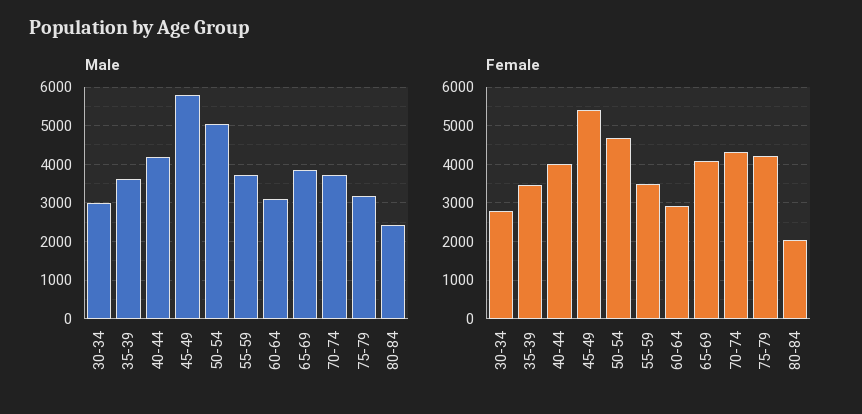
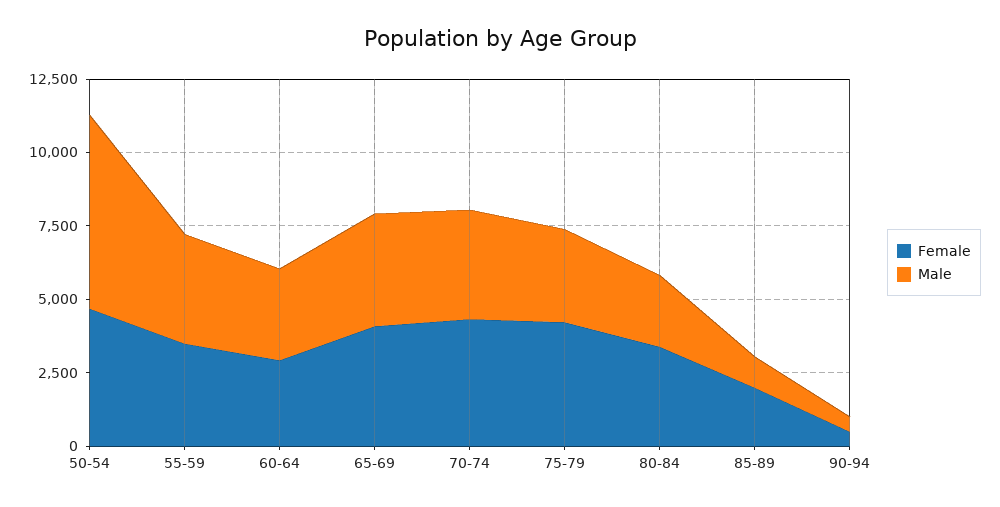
Male, 30-34: 3000 -> none
Male, 35-39: 3600 -> none
Male, 40-44: 4200 -> none
Male, 45-49: 5800 -> none
Male, 50-54: 5000 -> 6500
Female, 30-34: 2800 -> none
Female, 35-39: 3400 -> none
Female, 40-44: 4000 -> none
Female, 45-49: 5400 -> none
Female, 80-84: 2000 -> 3500
Female, 85-89: none -> 2000
Male, 85-89: none -> 1000
Female, 90-94: none -> 500
Male, 90-94: none -> 500

